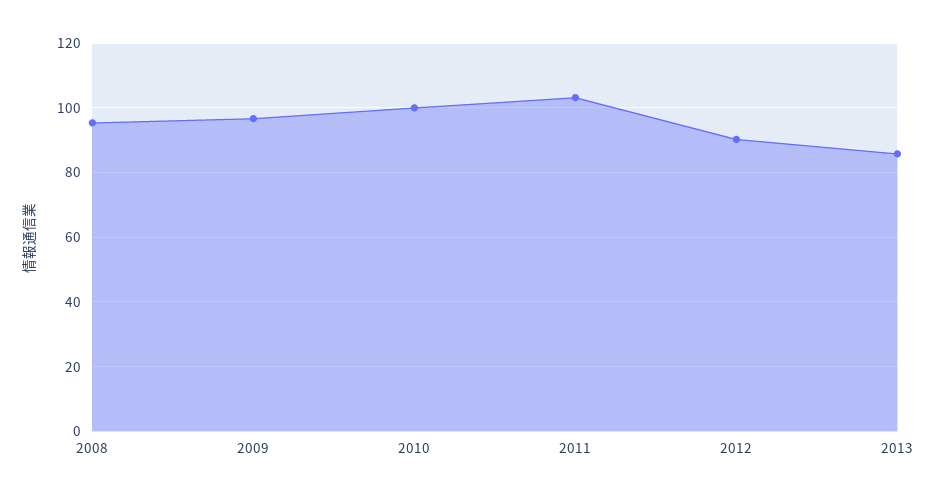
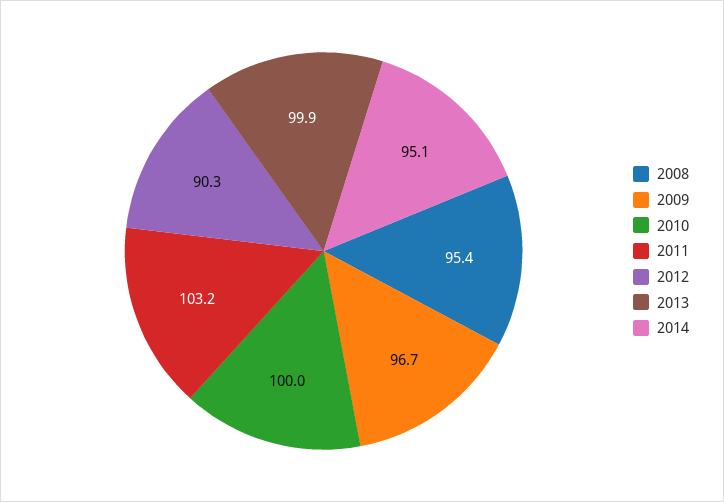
2013: 86 -> 99.9
2014: none -> 95.1

